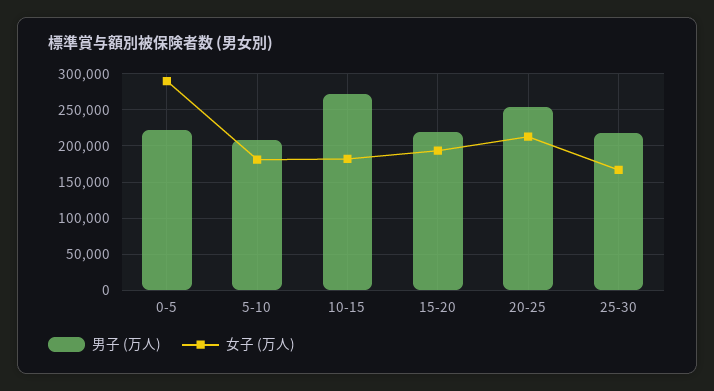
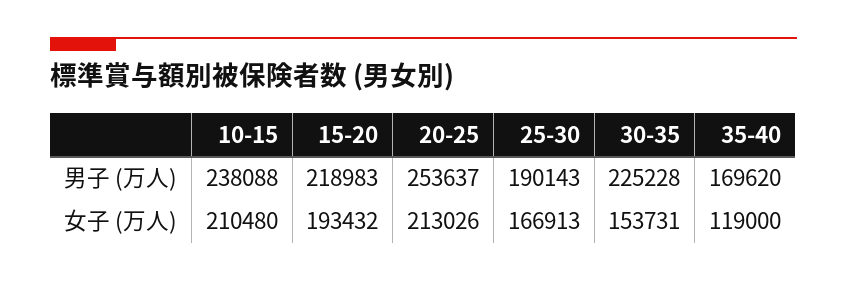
男子 (万人), 0-5: 220000 -> none
女子 (万人), 0-5: 290000 -> none
男子 (万人), 5-10: 210000 -> none
女子 (万人), 5-10: 180000 -> none
男子 (万人), 10-15: 270000 -> 238088
女子 (万人), 10-15: 180000 -> 210480
男子 (万人), 25-30: 220000 -> 190143
男子 (万人), 30-35: none -> 225228
男子 (万人), 35-40: none -> 169620
女子 (万人), 30-35: none -> 153731
女子 (万人), 35-40: none -> 119000

